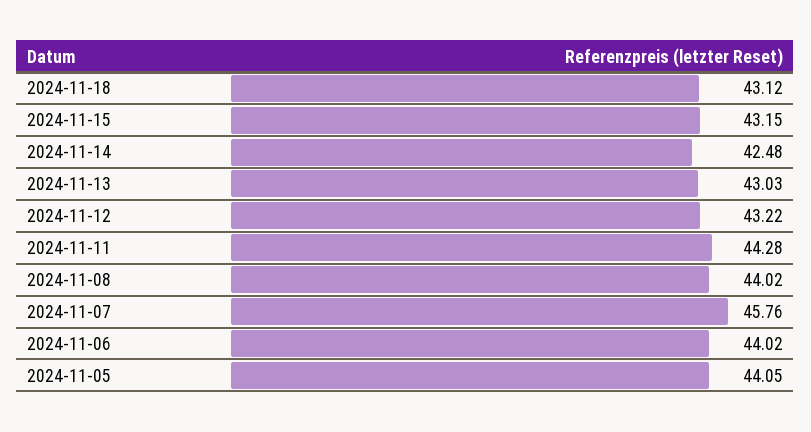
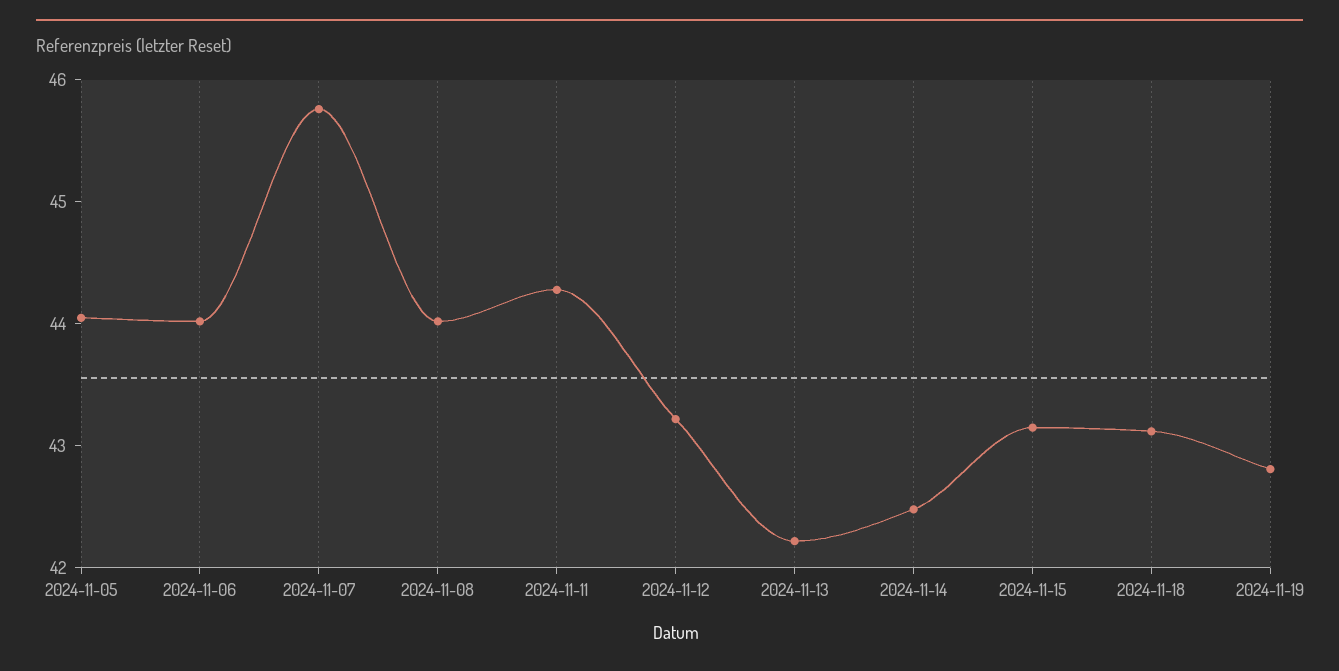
2024-11-13: 43.03 -> 42.2
2024-11-19: none -> 42.8

